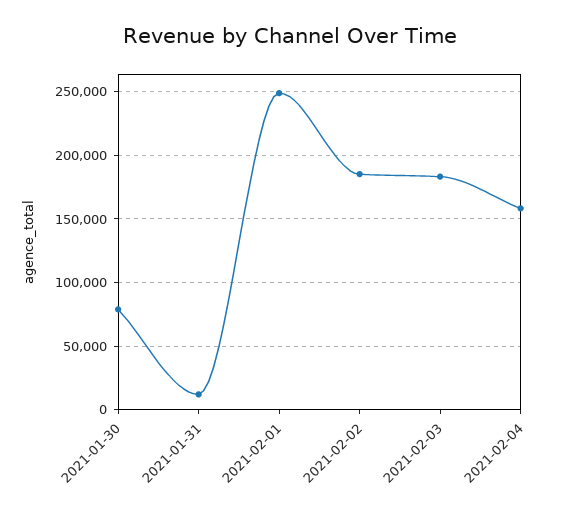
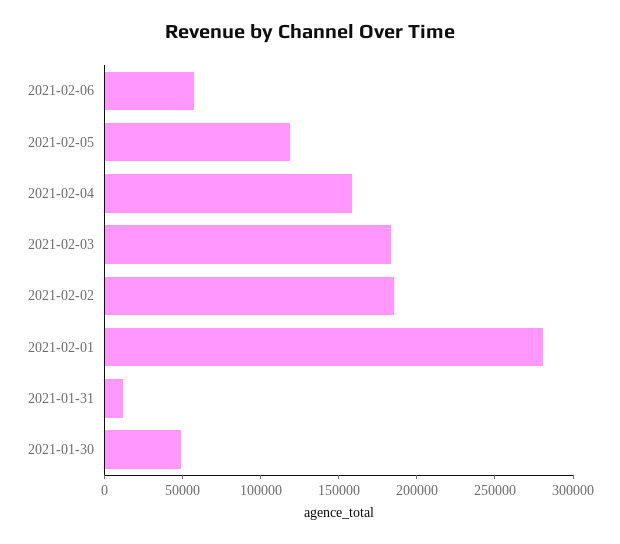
2021-01-30: 80000 -> 50000
2021-02-01: 250000 -> 280000
2021-02-06: none -> 60000
2021-02-05: none -> 120000

